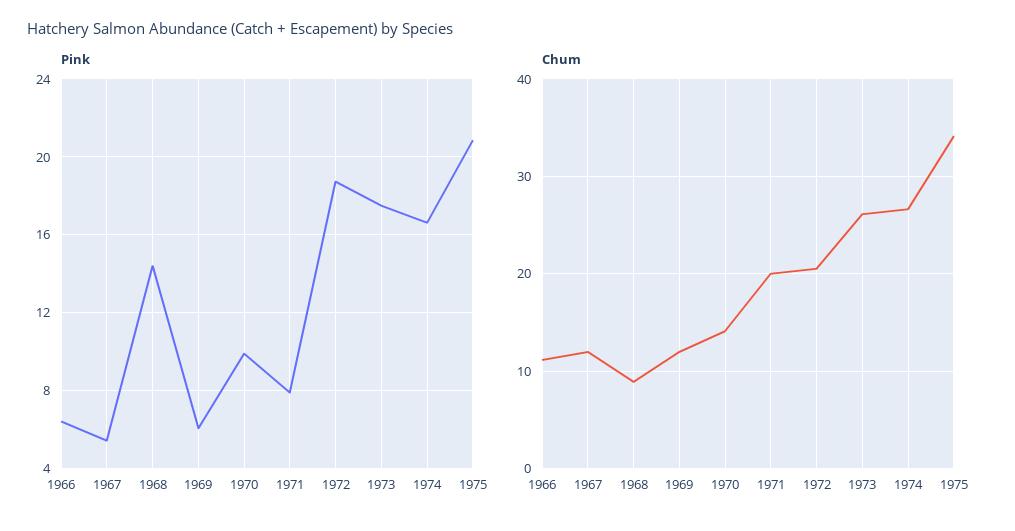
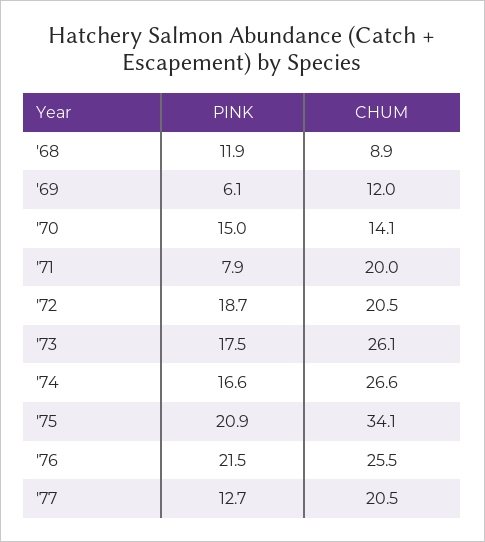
Pink, 1966: 6.5 -> none
Pink, 1967: 5.5 -> none
Pink, 1968: 14.5 -> 11.9
Pink, 1970: 10 -> 15
Chum, 1966: 11 -> none
Chum, 1967: 12 -> none
Pink, '76: none -> 21.5
Chum, '76: none -> 25.5
Pink, '77: none -> 12.7
Chum, '77: none -> 20.5

